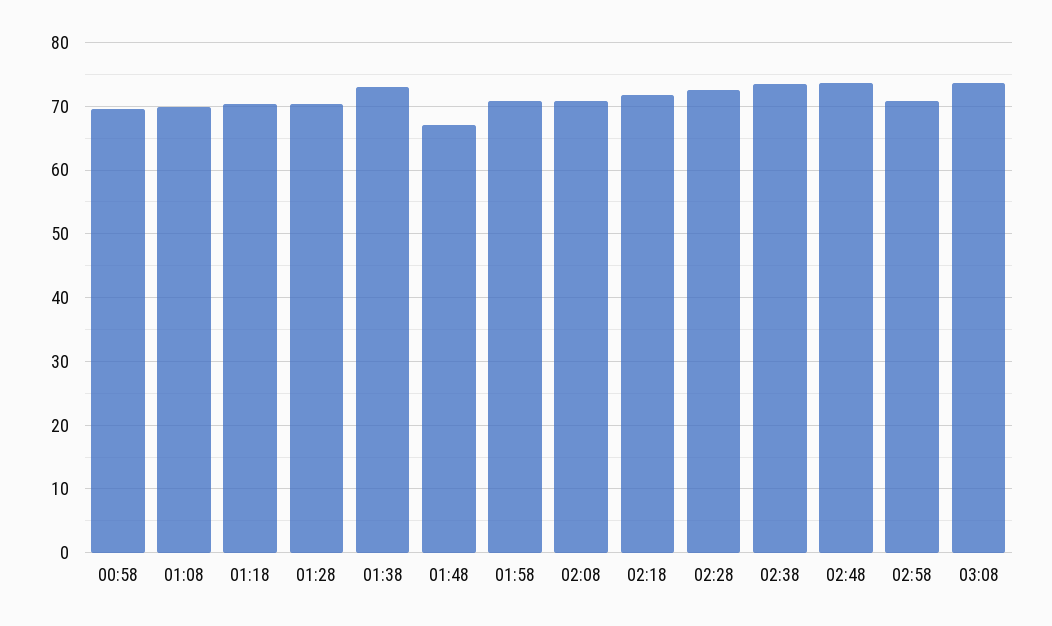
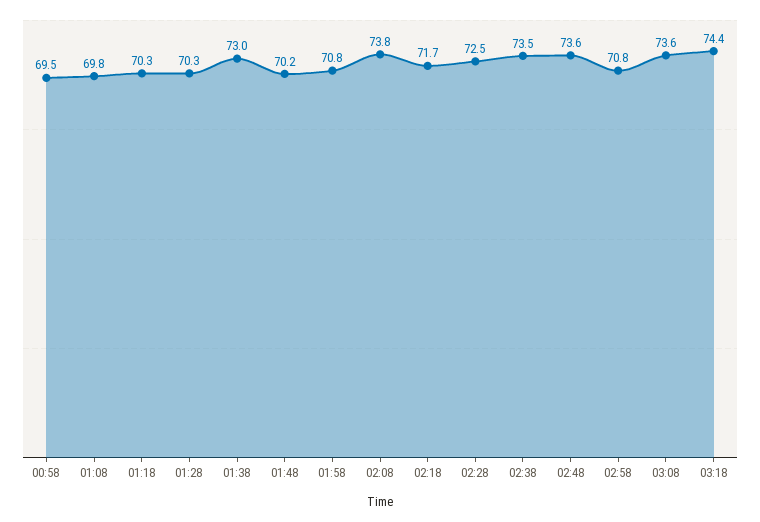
01:48: 67 -> 70.2
02:08: 71 -> 73.8
03:18: none -> 74.4

